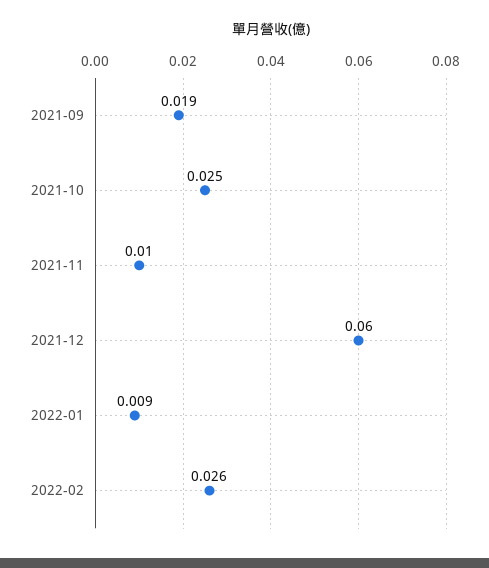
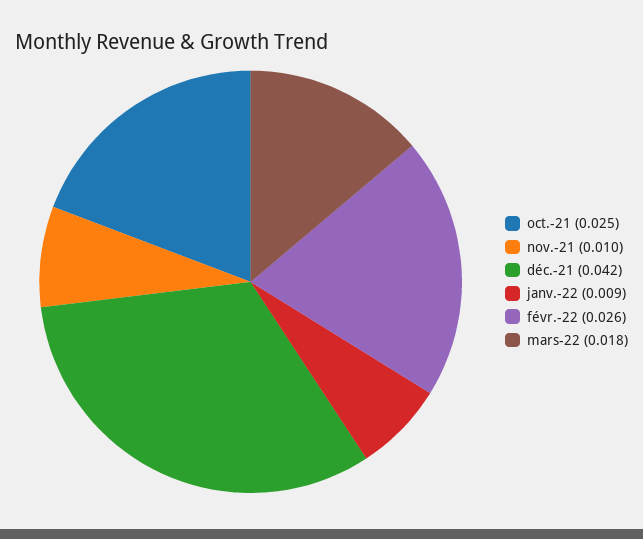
2021-09: 0.019 -> none
2021-12: 0.06 -> 0.042
mars-22: none -> 0.018

